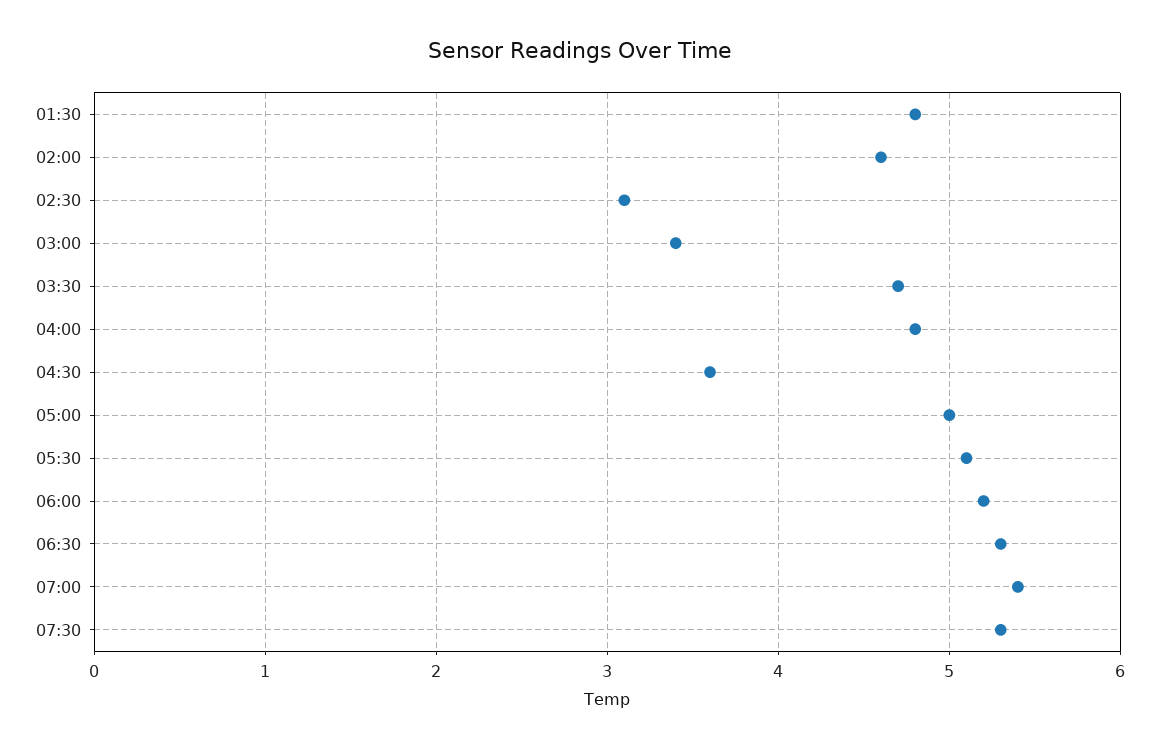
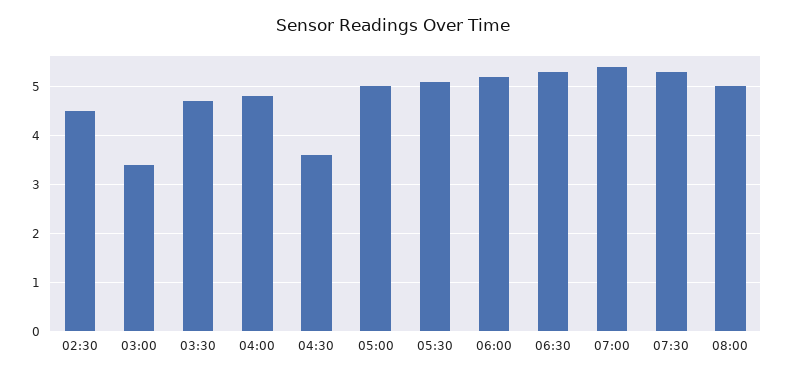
01:30: 4.8 -> none
02:00: 4.6 -> none
02:30: 3.1 -> 4.5
08:00: none -> 5

